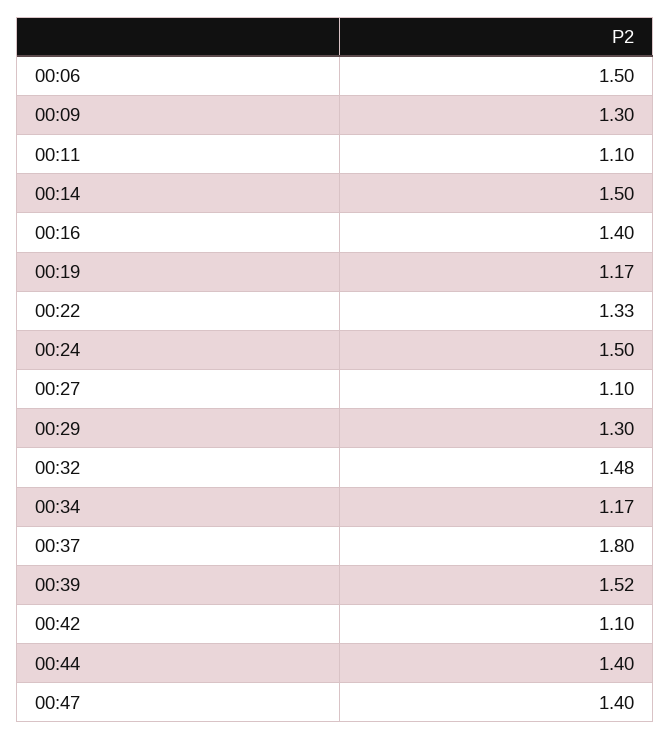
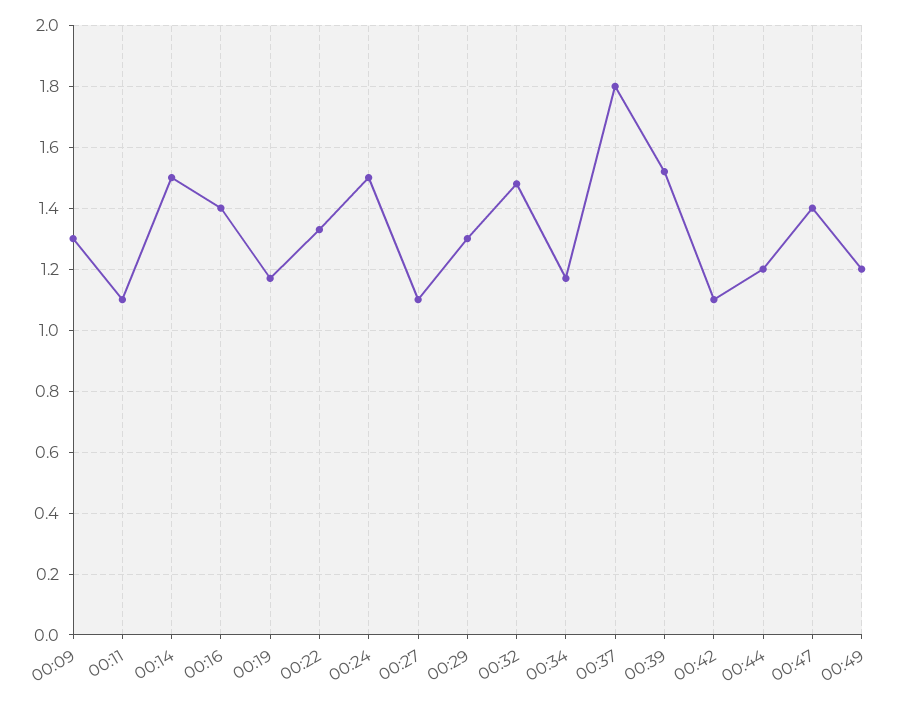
00:06: 1.5 -> none
00:44: 1.4 -> 1.2
00:49: none -> 1.2

